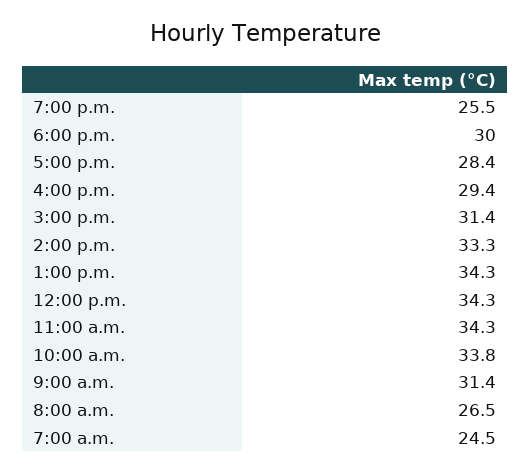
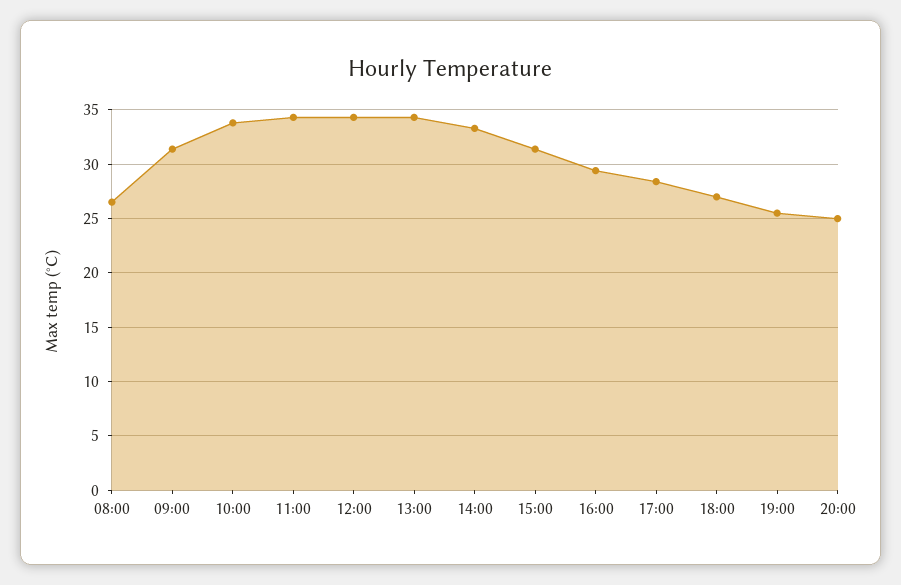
6:00 p.m.: 30 -> 27
7:00 a.m.: 24.5 -> none
20:00: none -> 25

